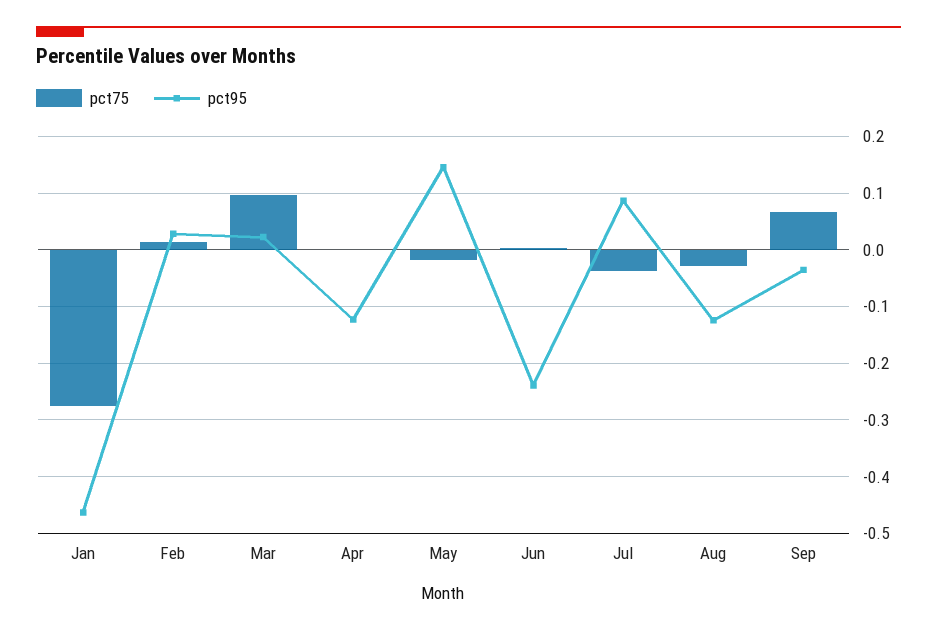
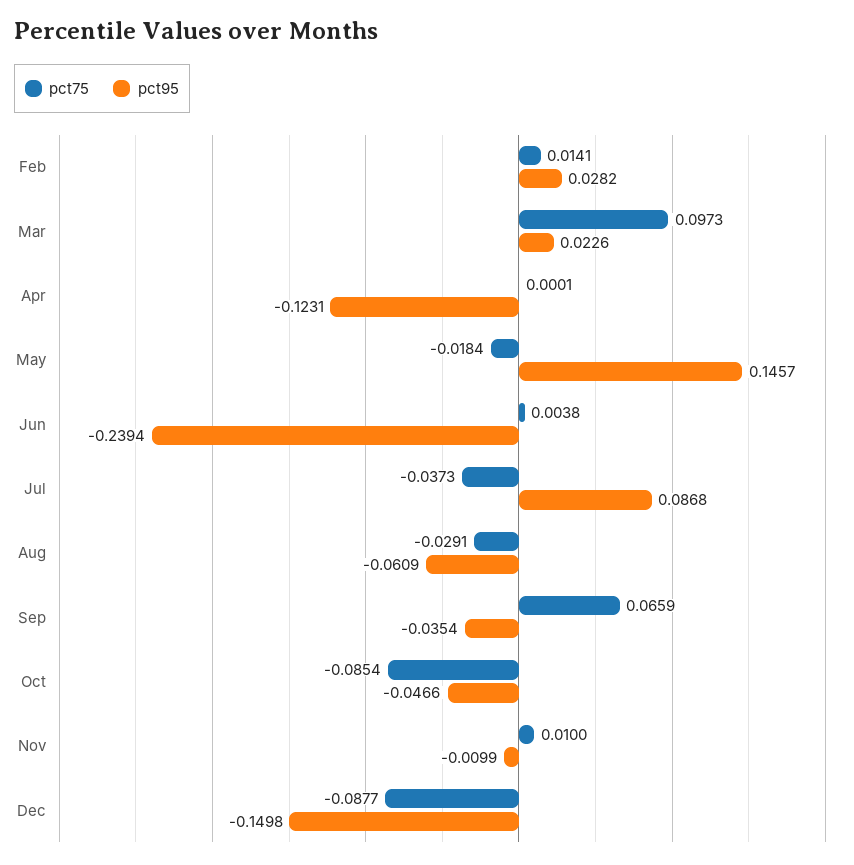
pct75, Jan: -0.28 -> none
pct95, Jan: -0.46 -> none
pct95, Aug: -0.12 -> -0.0609
pct75, Oct: none -> -0.0854
pct95, Oct: none -> -0.0466
pct75, Nov: none -> 0.01
pct95, Nov: none -> -0.0099
pct75, Dec: none -> -0.0877
pct95, Dec: none -> -0.1498

